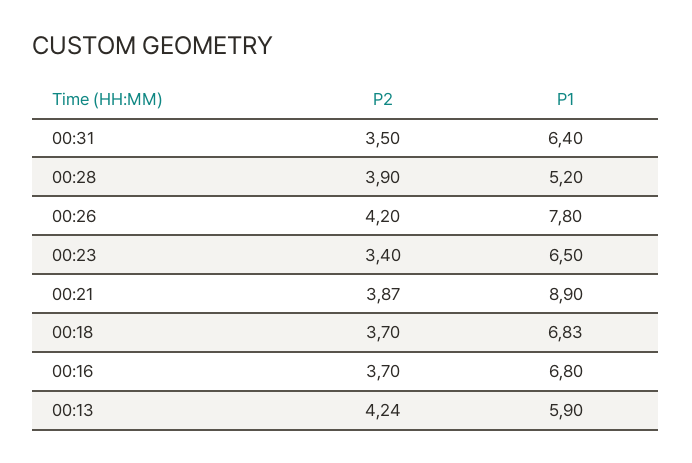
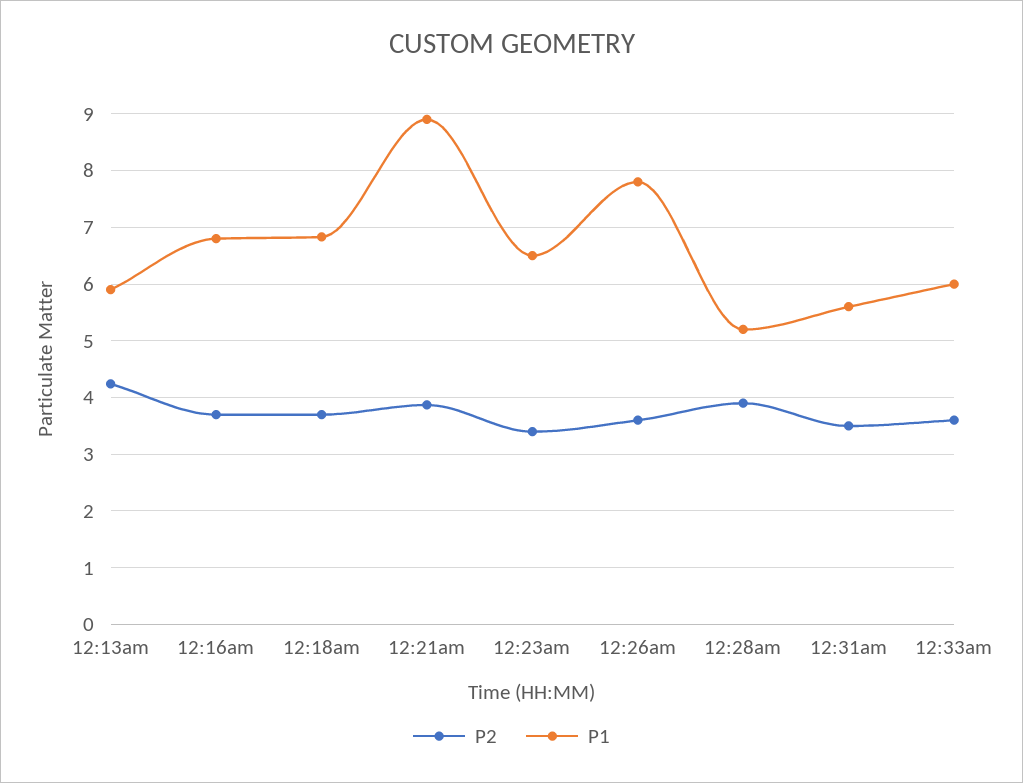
P1, 00:31: 6.4 -> 5.6
P2, 00:26: 4.2 -> 3.6
P2, 12:33am: none -> 3.6
P1, 12:33am: none -> 6

